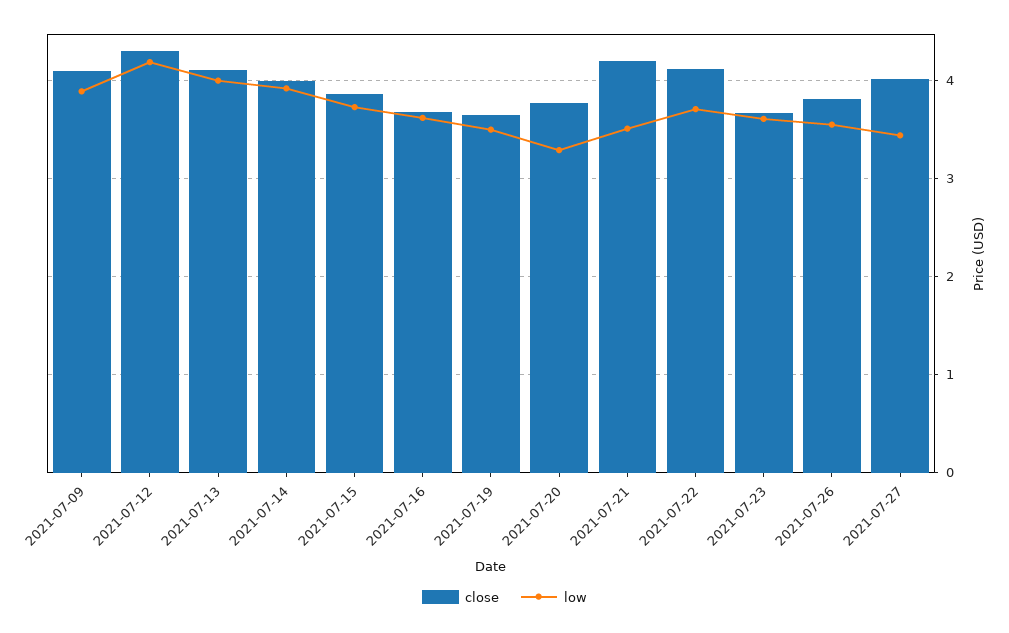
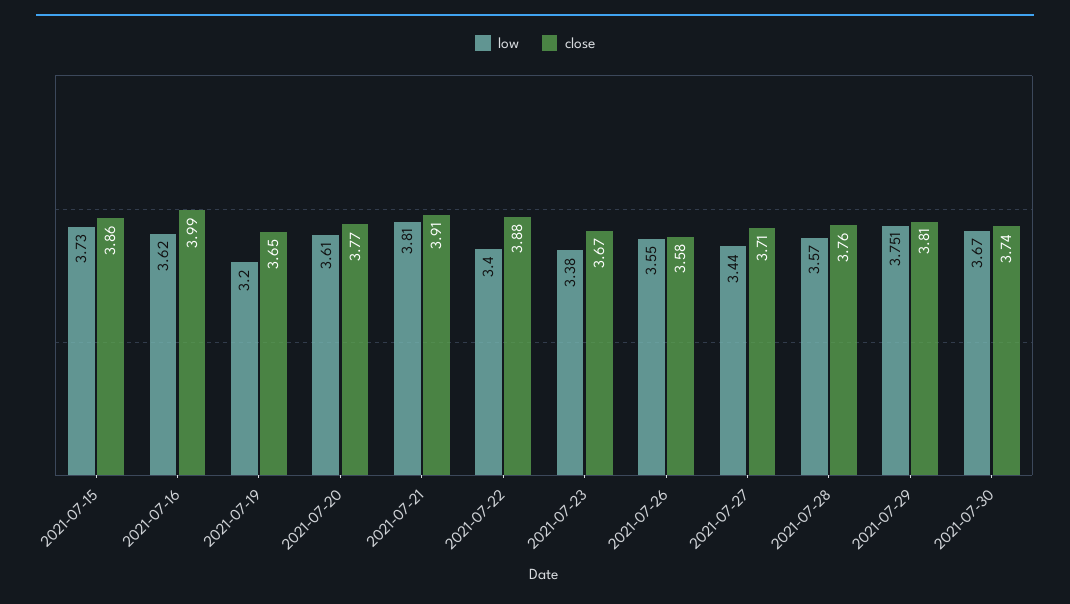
close, 2021-07-09: 4.1 -> none
low, 2021-07-09: 3.9 -> none
close, 2021-07-12: 4.3 -> none
low, 2021-07-12: 4.2 -> none
close, 2021-07-13: 4.1 -> none
low, 2021-07-13: 4 -> none
close, 2021-07-14: 4 -> none
low, 2021-07-14: 3.9 -> none
close, 2021-07-16: 3.7 -> 3.99
low, 2021-07-19: 3.5 -> 3.2
low, 2021-07-20: 3.3 -> 3.61
close, 2021-07-21: 4.2 -> 3.91
low, 2021-07-21: 3.5 -> 3.81
close, 2021-07-22: 4.1 -> 3.88
low, 2021-07-22: 3.7 -> 3.4
low, 2021-07-23: 3.6 -> 3.38
close, 2021-07-26: 3.8 -> 3.58
close, 2021-07-27: 4 -> 3.71
low, 2021-07-28: none -> 3.57
close, 2021-07-28: none -> 3.76
low, 2021-07-29: none -> 3.751
close, 2021-07-29: none -> 3.81
low, 2021-07-30: none -> 3.67
close, 2021-07-30: none -> 3.74

